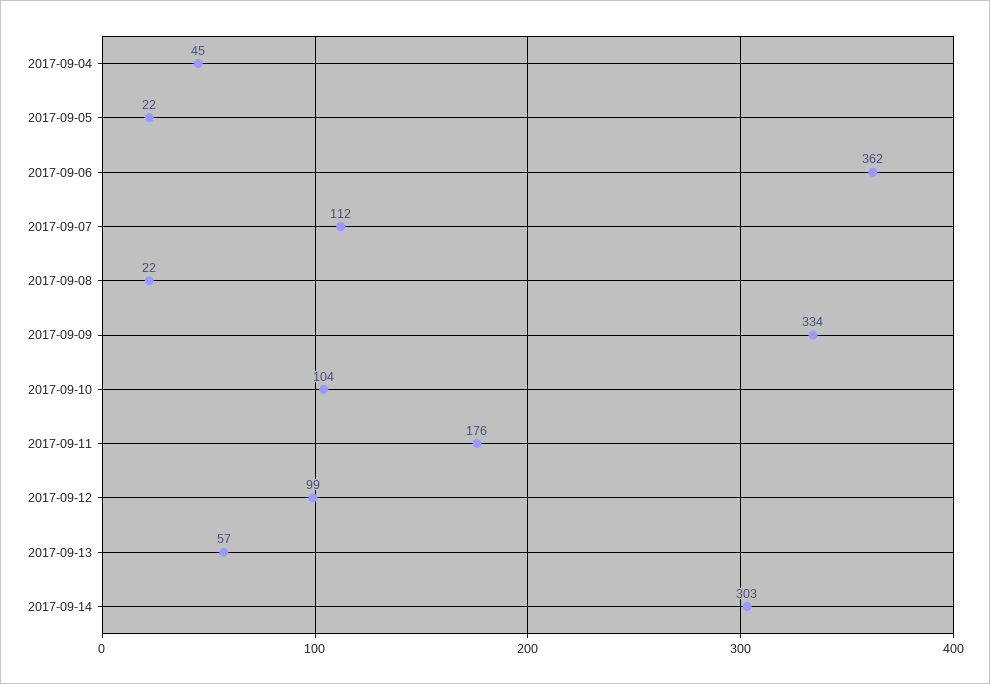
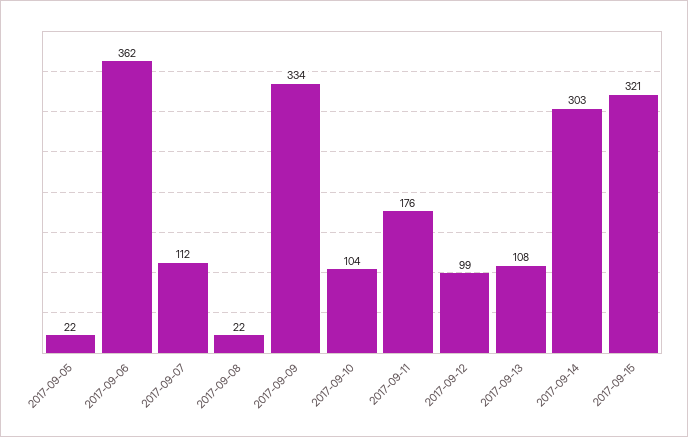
2017-09-04: 45 -> none
2017-09-13: 57 -> 108
2017-09-15: none -> 321

